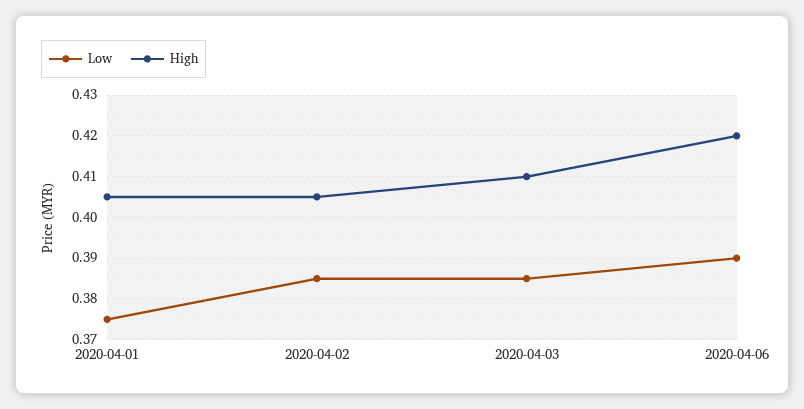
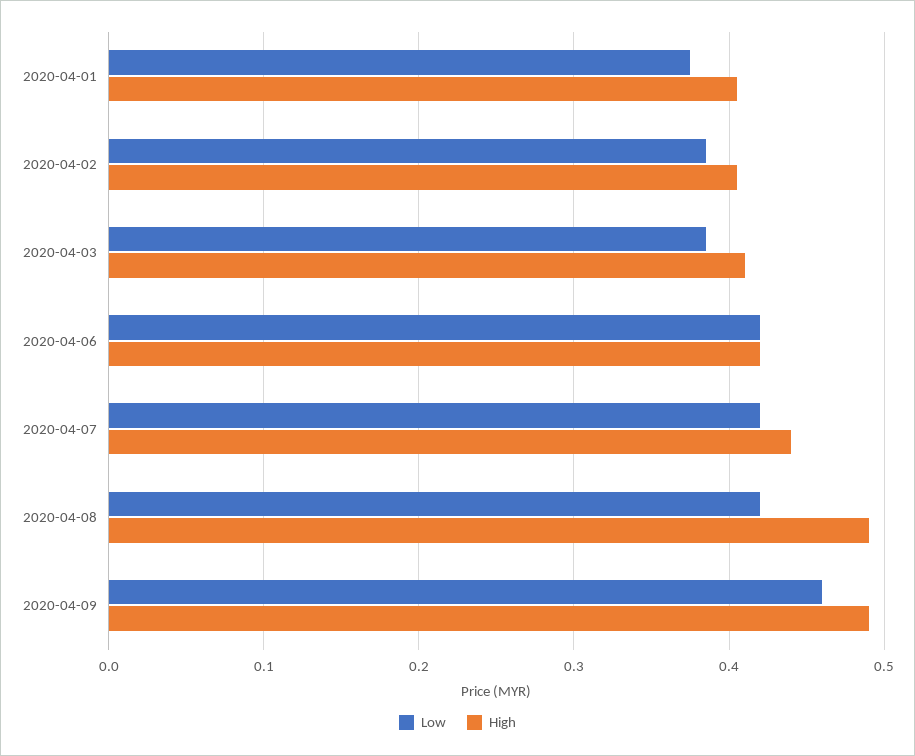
Low, 2020-04-06: 0.39 -> 0.42
Low, 2020-04-07: none -> 0.42
High, 2020-04-07: none -> 0.44
Low, 2020-04-08: none -> 0.42
High, 2020-04-08: none -> 0.49
Low, 2020-04-09: none -> 0.46
High, 2020-04-09: none -> 0.49

